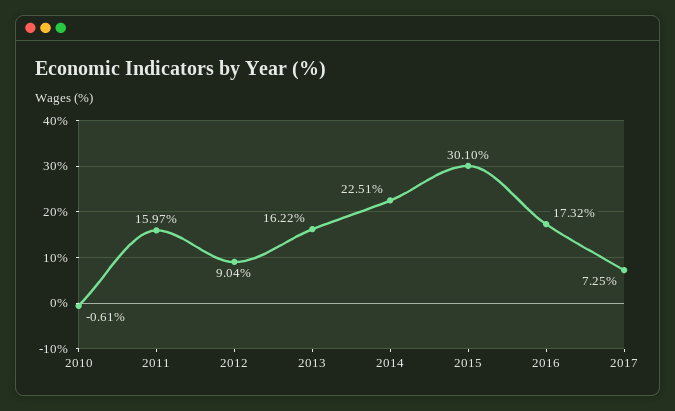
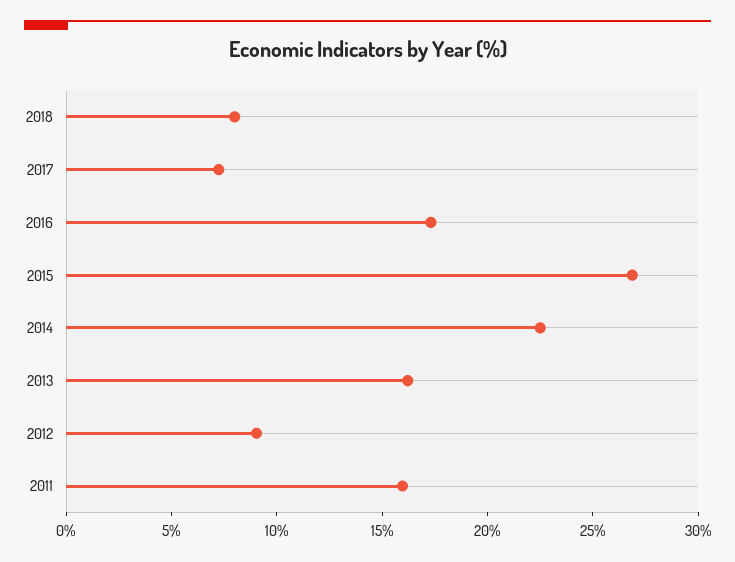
2010: -0.61 -> none
2015: 30.1 -> 27
2018: none -> 8

